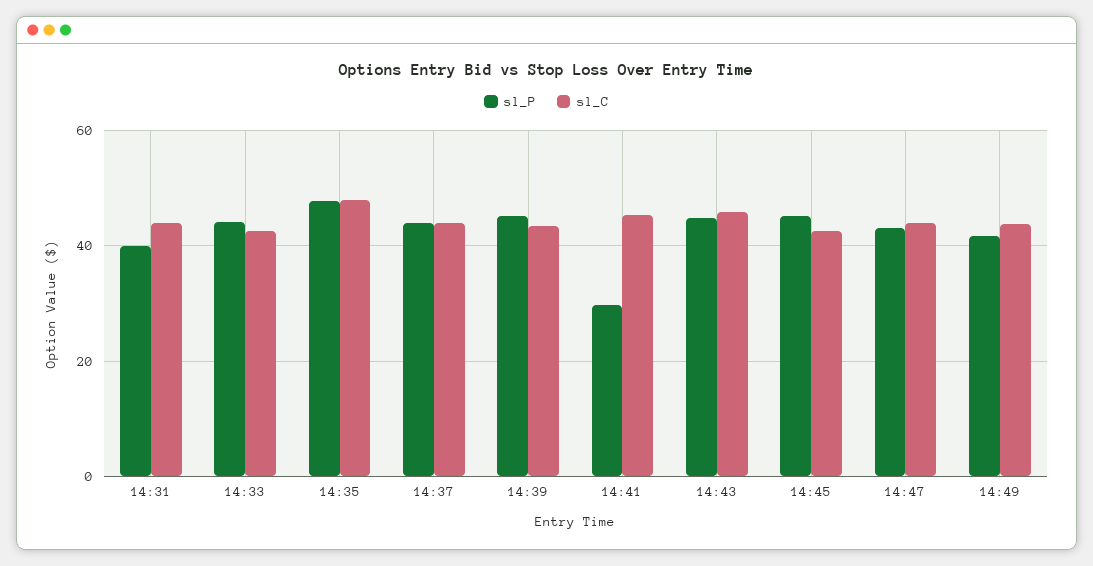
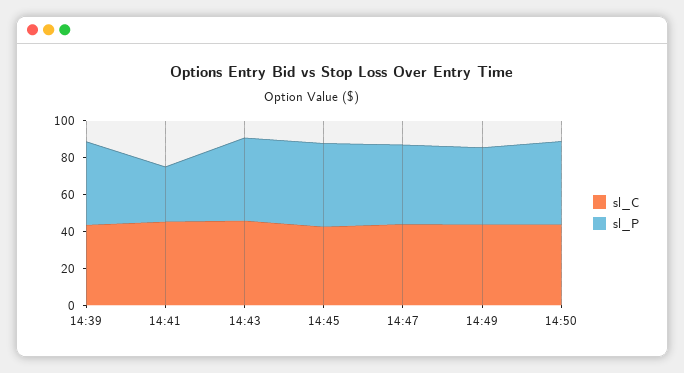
sl_P, 14:31: 40 -> none
sl_C, 14:31: 44 -> none
sl_P, 14:33: 44 -> none
sl_C, 14:33: 42 -> none
sl_P, 14:35: 48 -> none
sl_C, 14:35: 48 -> none
sl_P, 14:37: 44 -> none
sl_C, 14:37: 44 -> none
sl_C, 14:50: none -> 45
sl_P, 14:50: none -> 45

